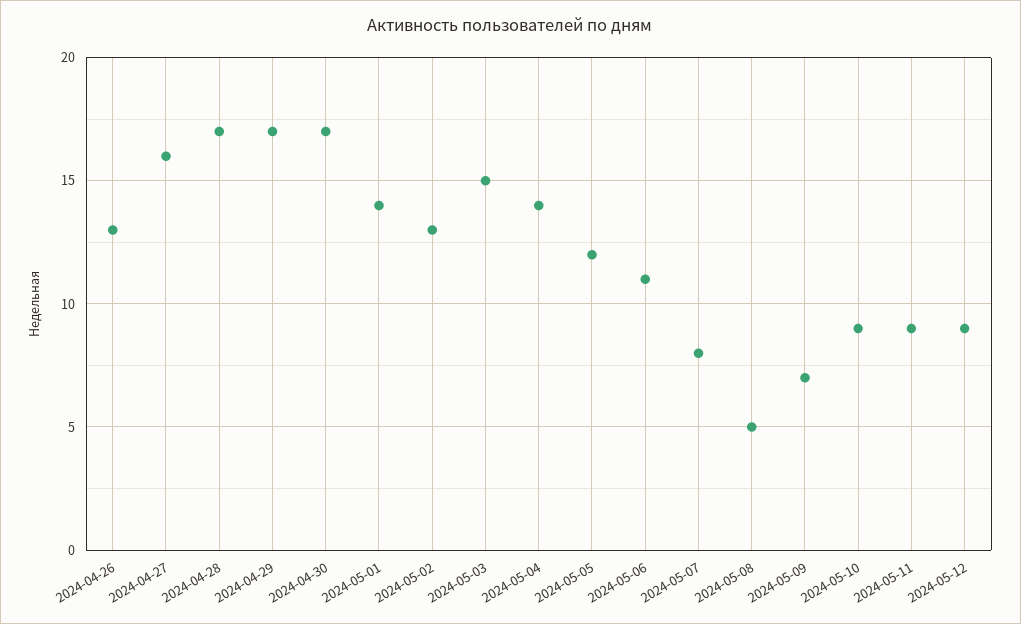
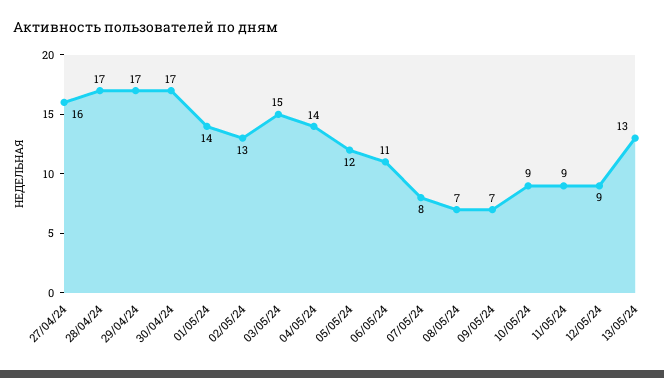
2024-04-26: 13 -> none
2024-05-08: 5 -> 7
13/05/24: none -> 13

